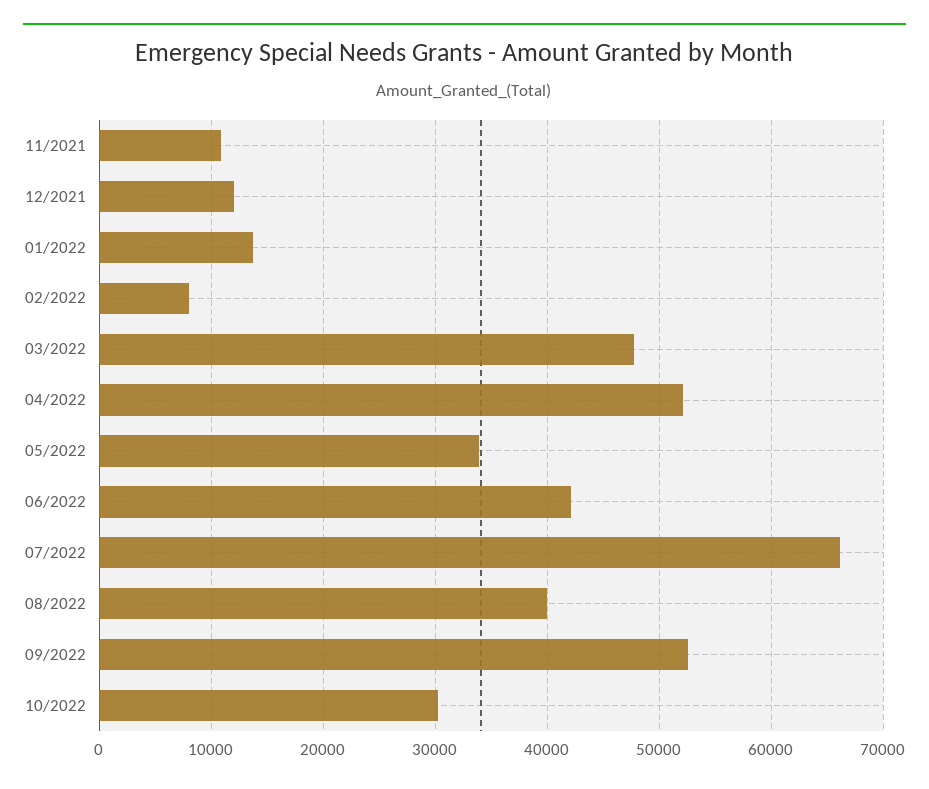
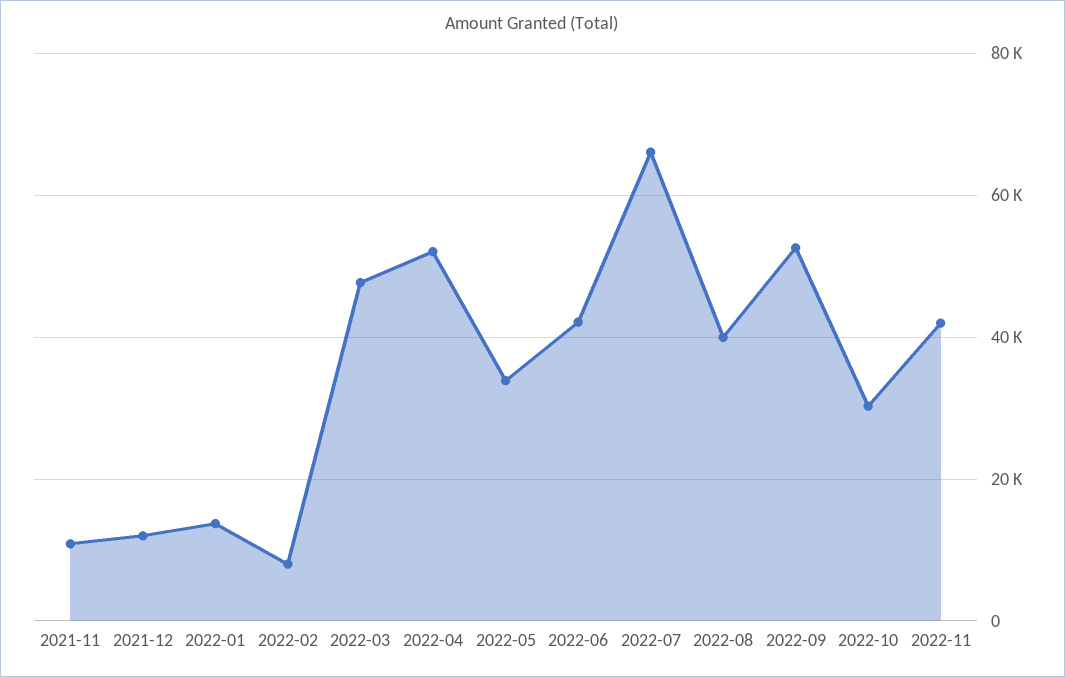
2022-11: none -> 42000

